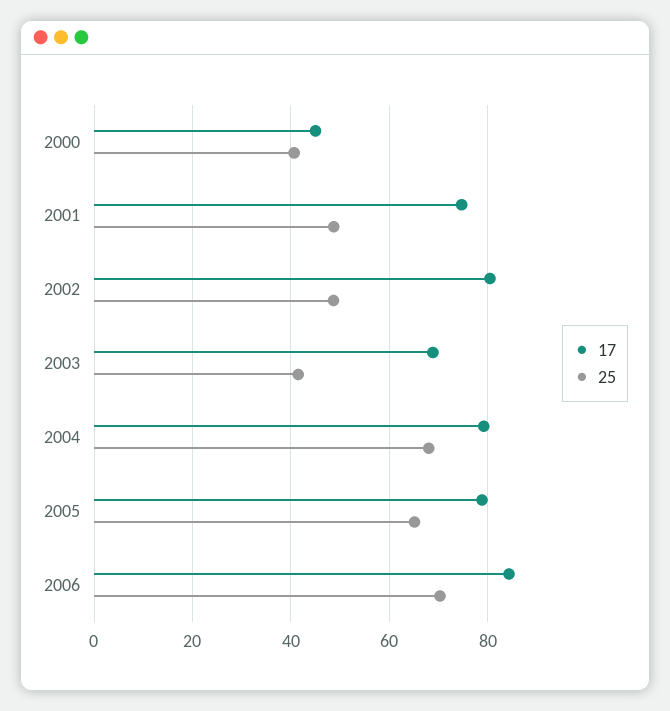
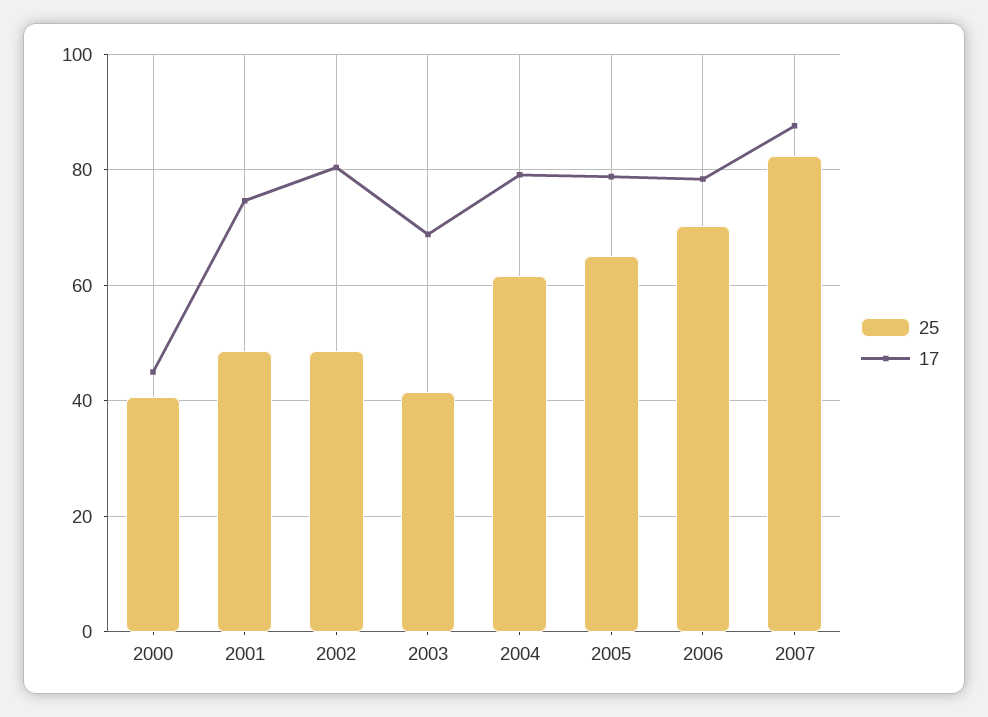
25, 2004: 68 -> 62
17, 2006: 84 -> 78
25, 2007: none -> 82
17, 2007: none -> 88

